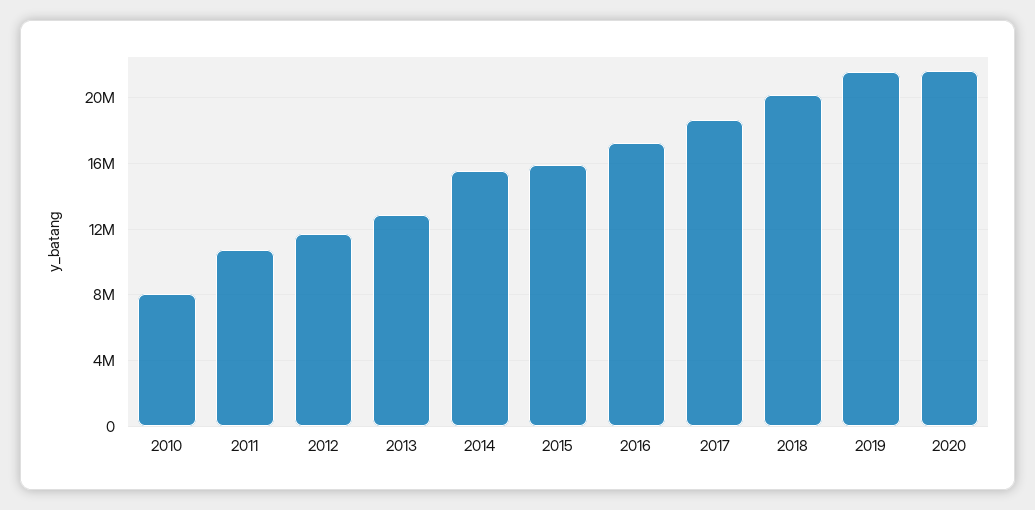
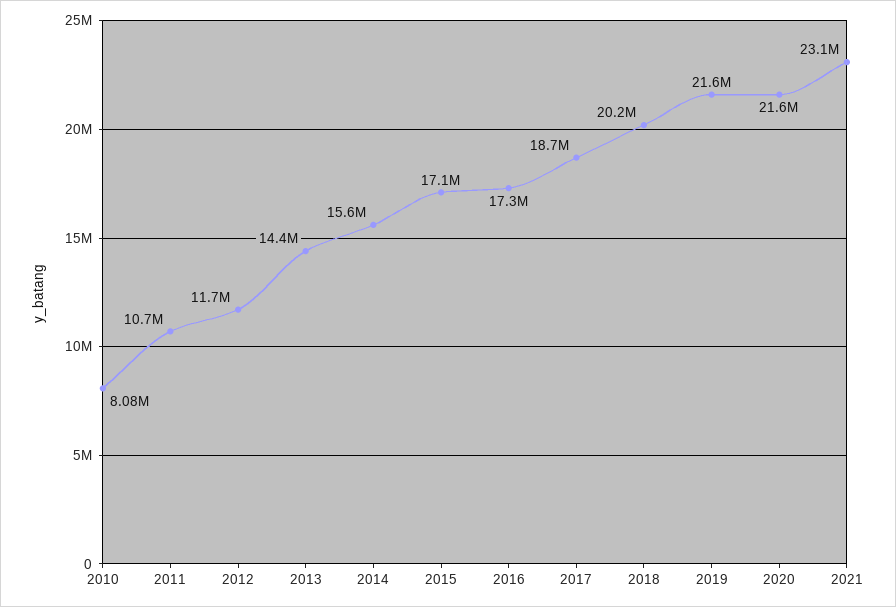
2013: 13000000 -> 14400000
2015: 16000000 -> 17100000
2021: none -> 23100000

